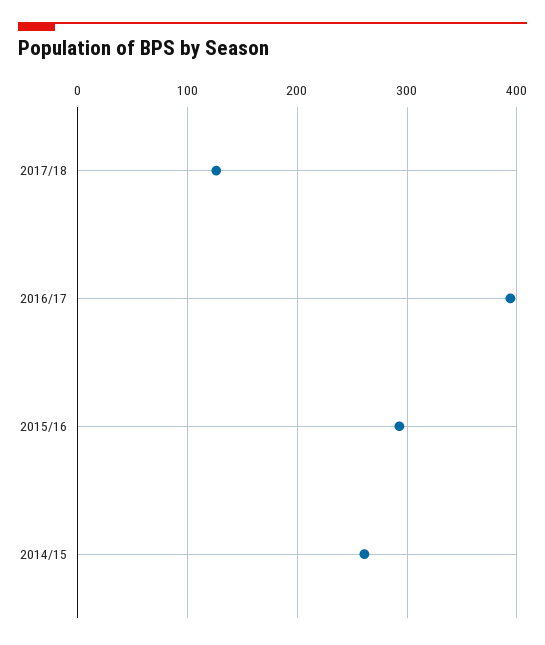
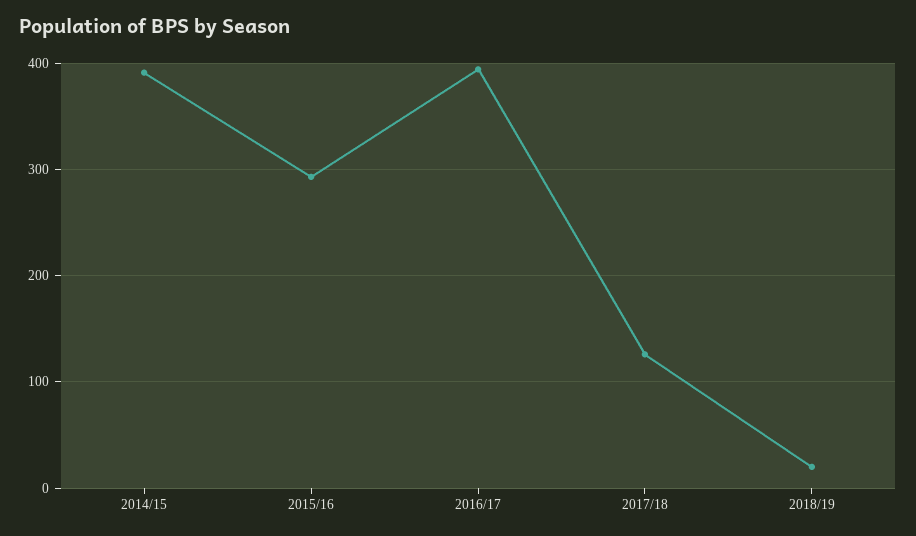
2014/15: 260 -> 390
2018/19: none -> 20

